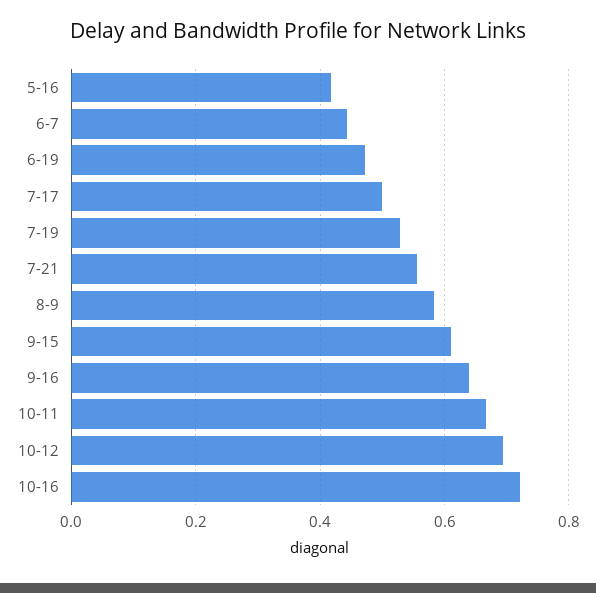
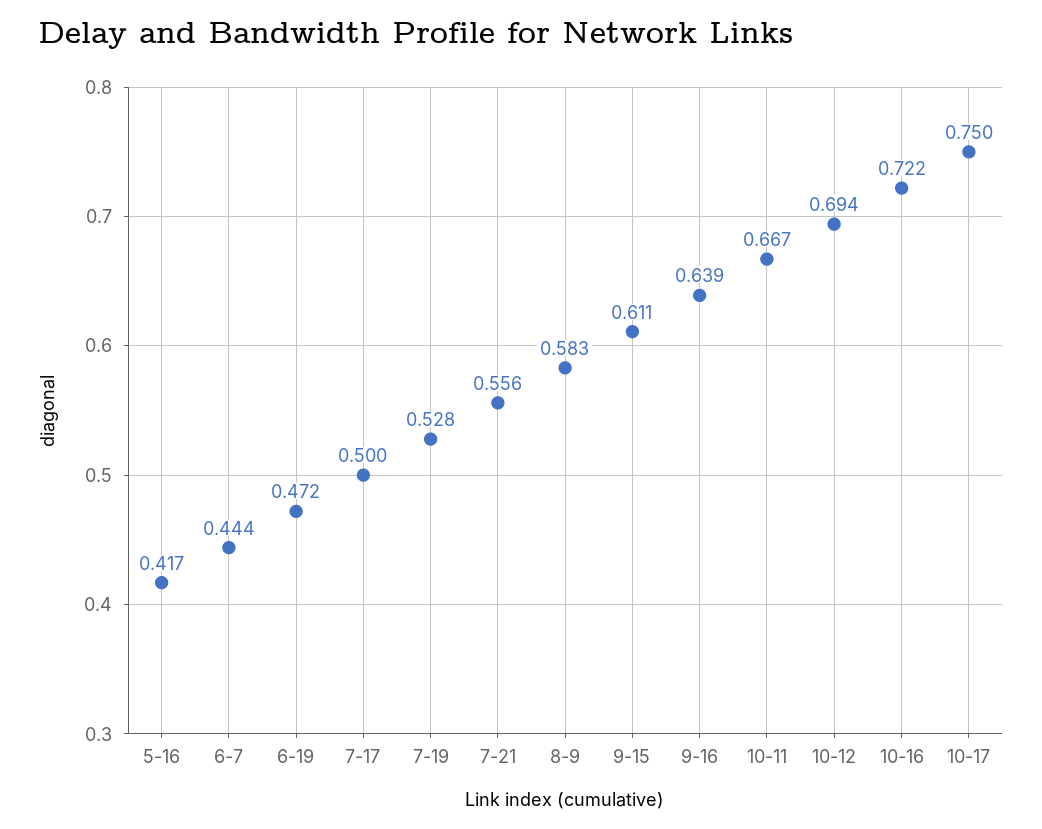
10-17: none -> 0.75

